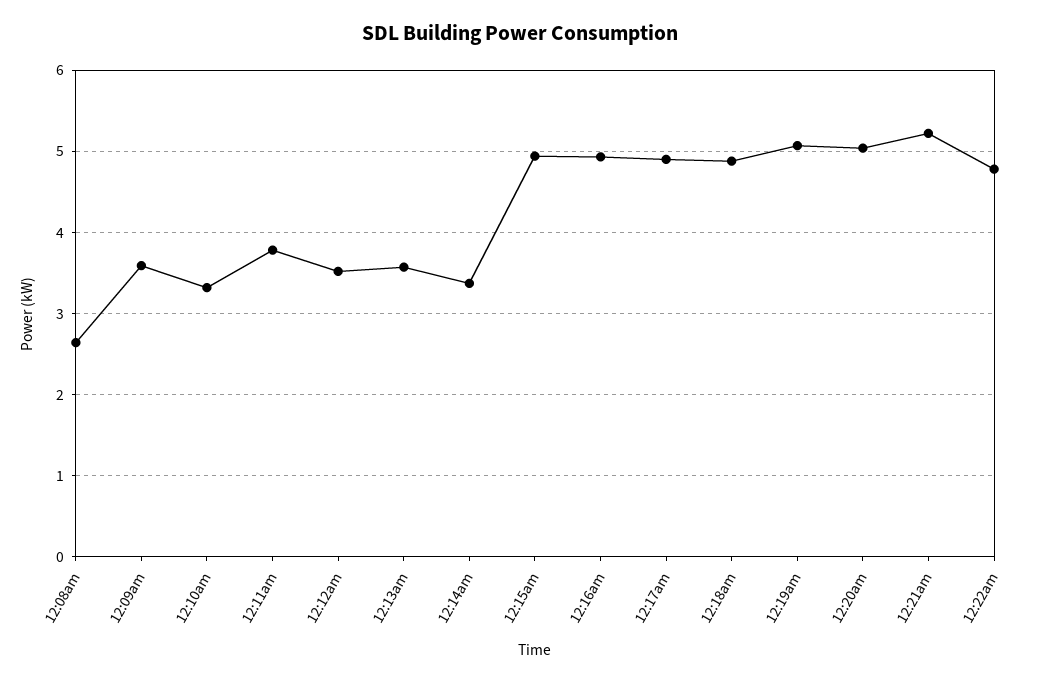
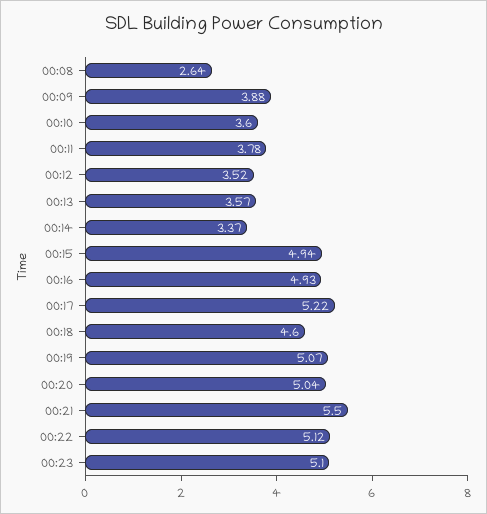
12:09am: 3.6 -> 3.88
12:10am: 3.3 -> 3.6
12:17am: 4.9 -> 5.22
12:18am: 4.9 -> 4.6
12:21am: 5.2 -> 5.5
12:22am: 4.8 -> 5.12
00:23: none -> 5.1

